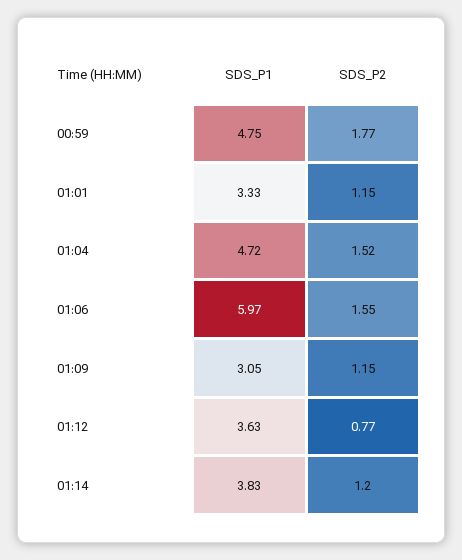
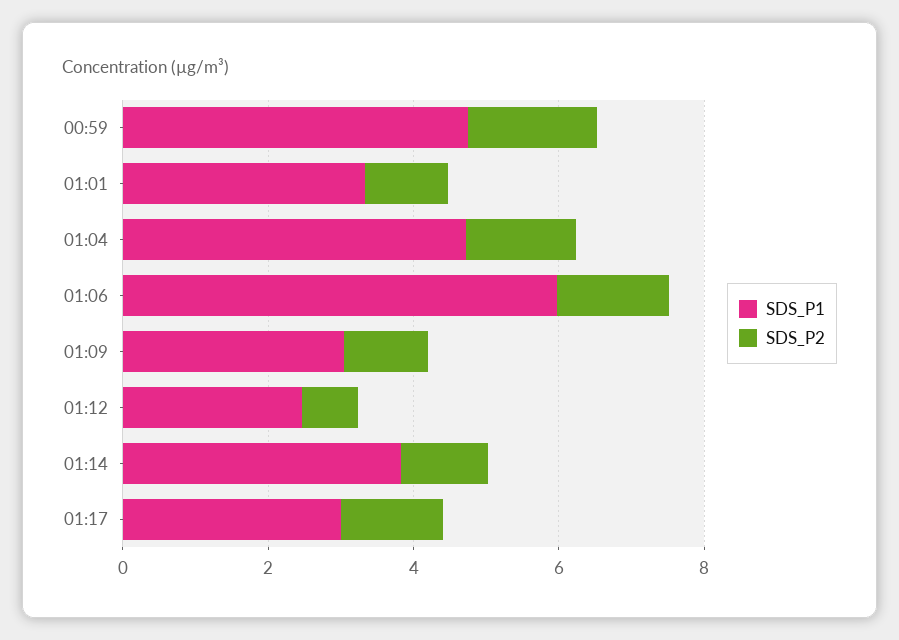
SDS_P1, 01:12: 3.63 -> 2.5
SDS_P1, 01:17: none -> 3
SDS_P2, 01:17: none -> 1.5

